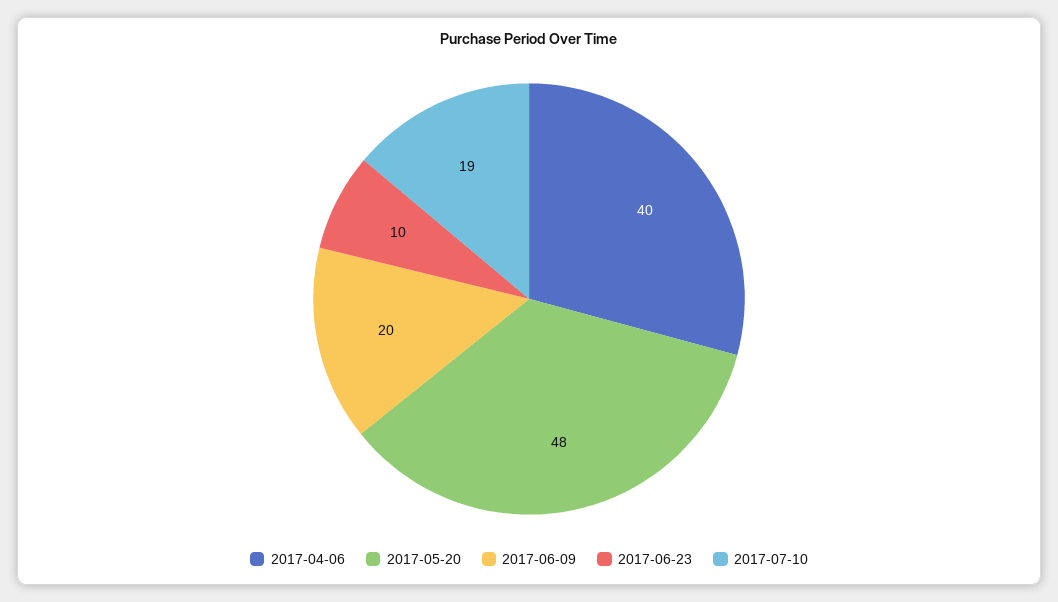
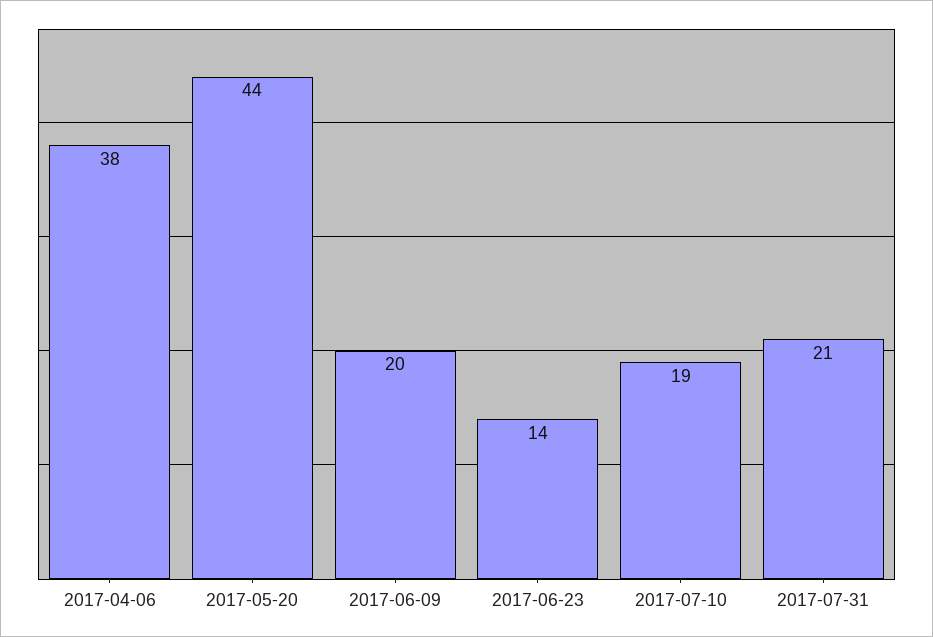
2017-04-06: 40 -> 38
2017-05-20: 48 -> 44
2017-06-23: 10 -> 14
2017-07-31: none -> 21

